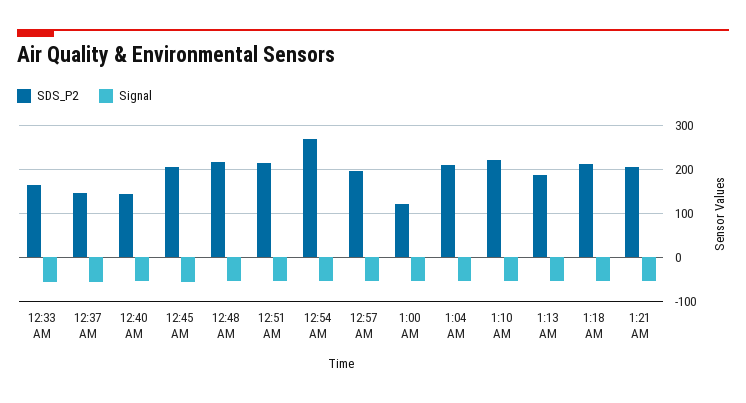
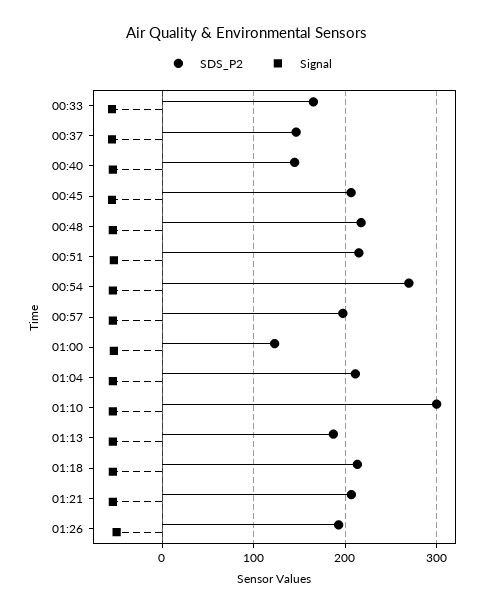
SDS_P2, 1:10 AM: 220 -> 300
SDS_P2, 01:26: none -> 190
Signal, 01:26: none -> -50

